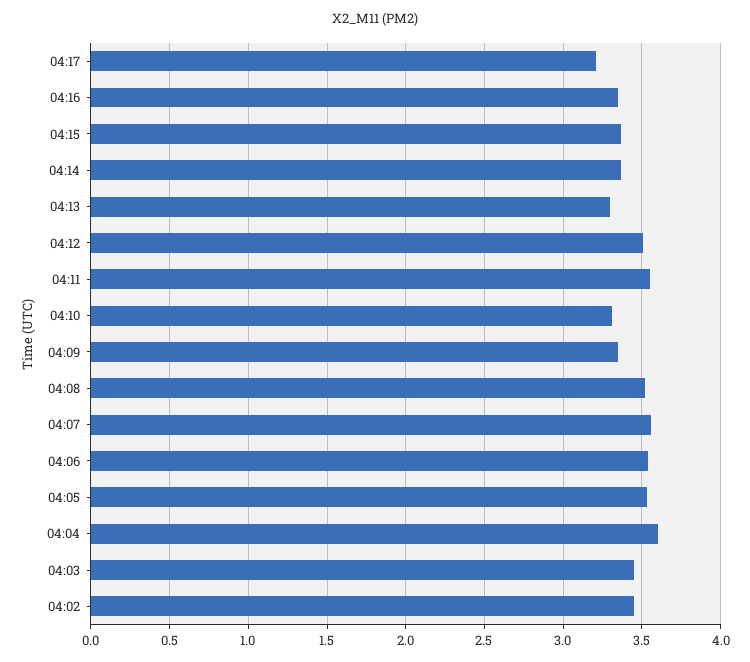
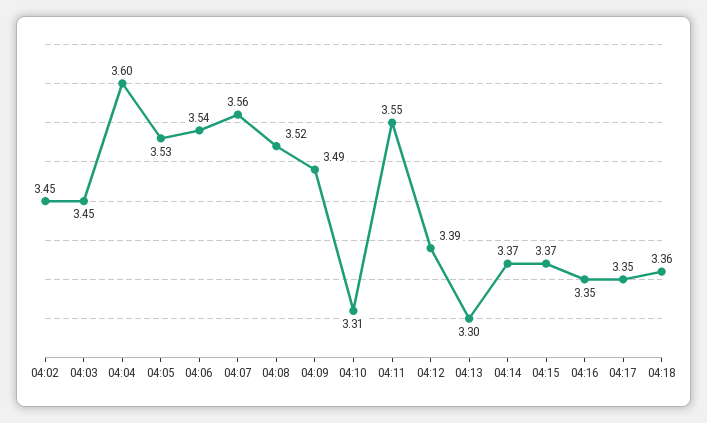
04:17: 3.2 -> 3.35
04:12: 3.5 -> 3.39
04:09: 3.35 -> 3.49
04:18: none -> 3.36

